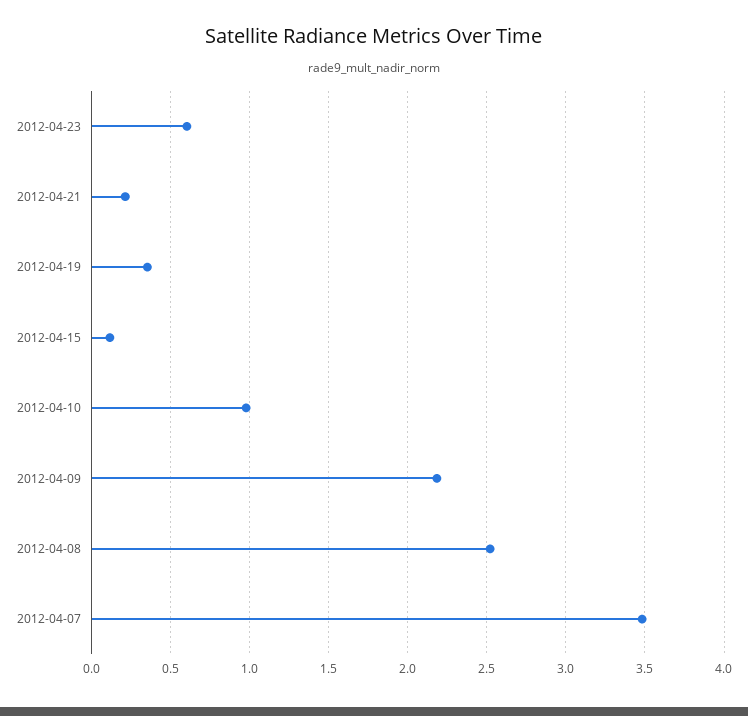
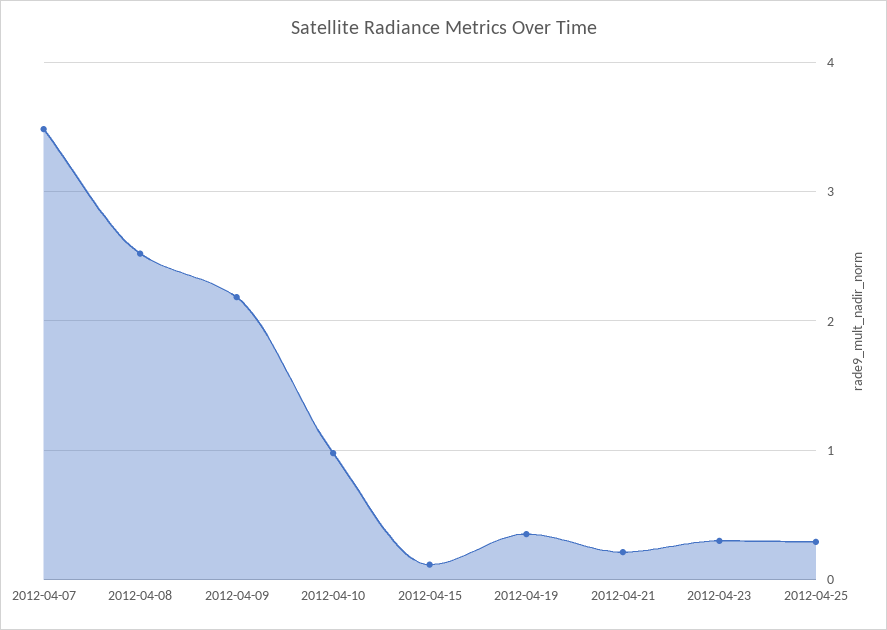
2012-04-23: 0.6 -> 0.3
2012-04-25: none -> 0.3

